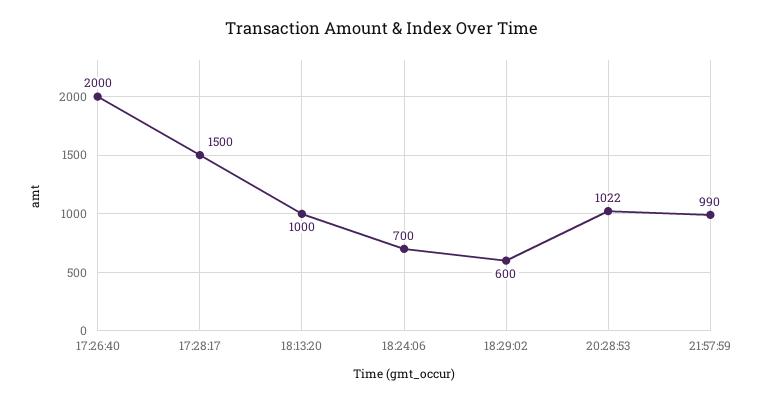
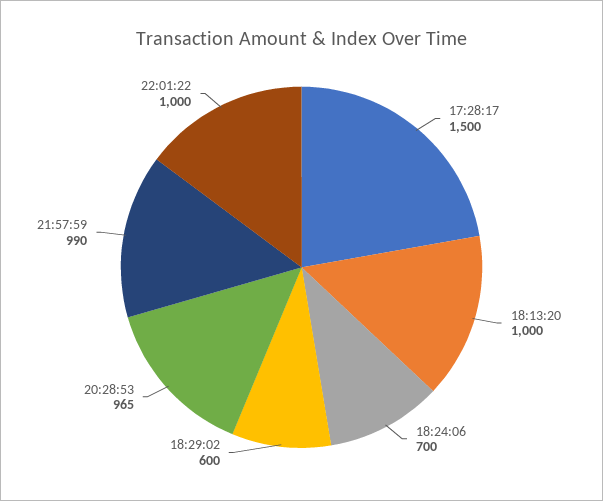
17:26:40: 2000 -> none
20:28:53: 1022 -> 965
22:01:22: none -> 1000

